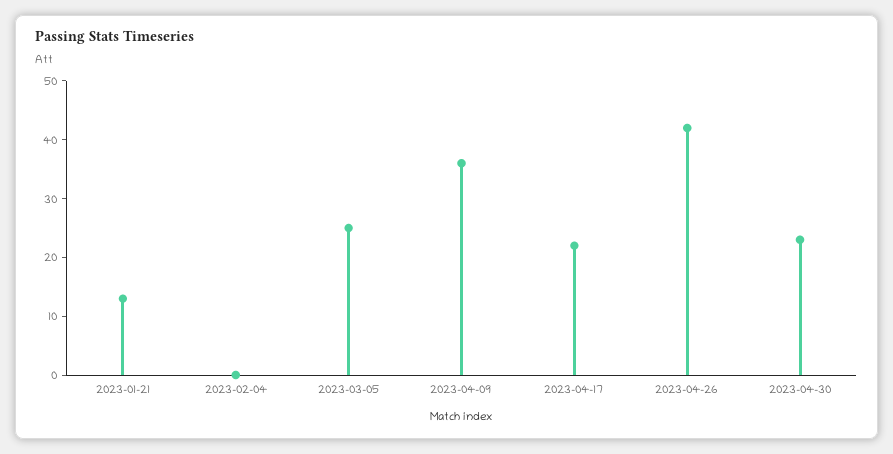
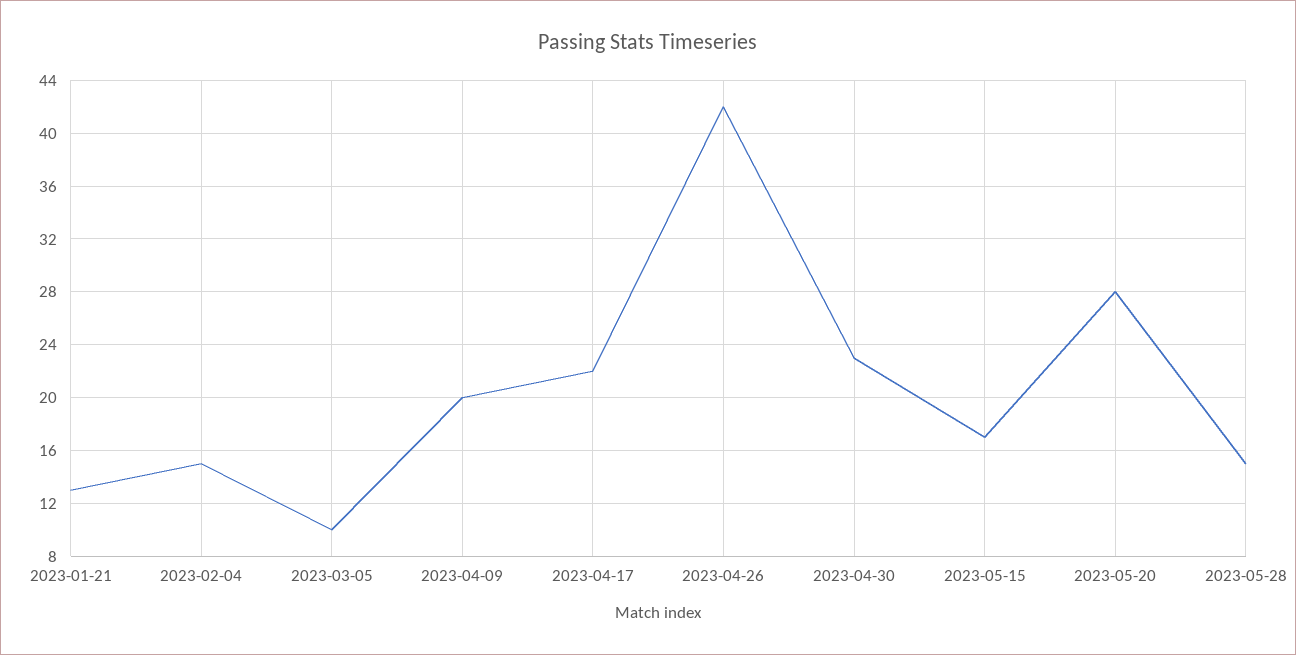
2023-02-04: 0 -> 15
2023-03-05: 25 -> 10
2023-04-09: 35 -> 20
2023-05-15: none -> 17
2023-05-20: none -> 28
2023-05-28: none -> 15

